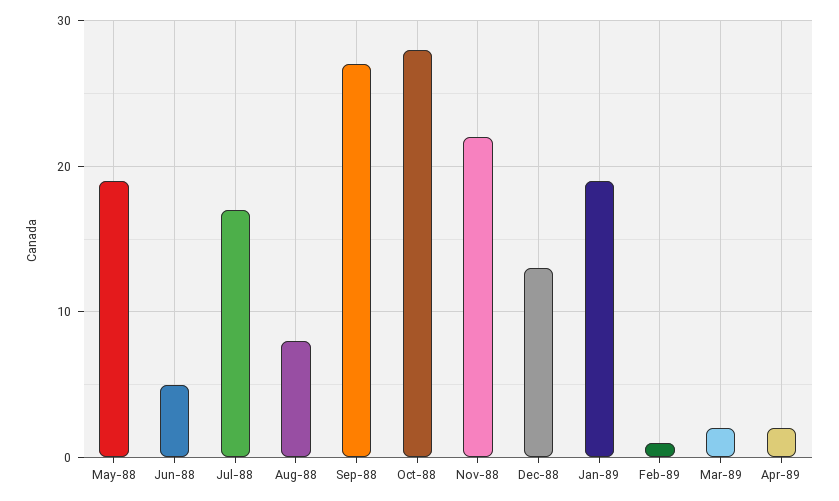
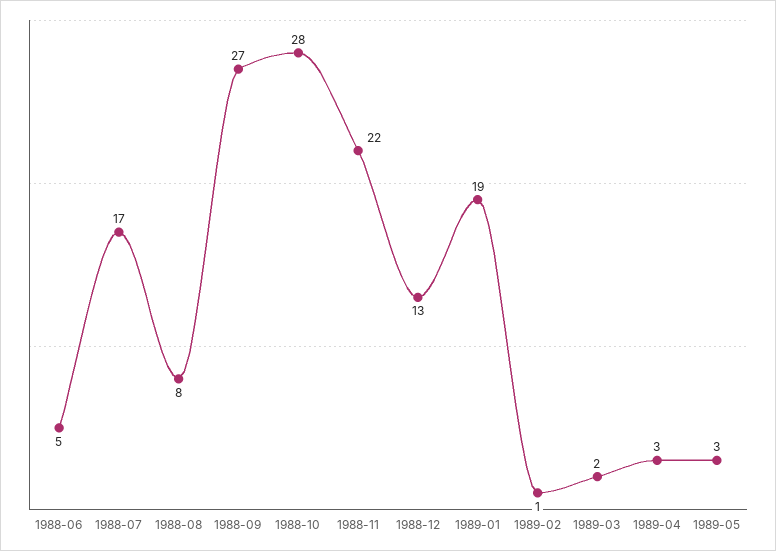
May-88: 19 -> none
Apr-89: 2 -> 3
1989-05: none -> 3

